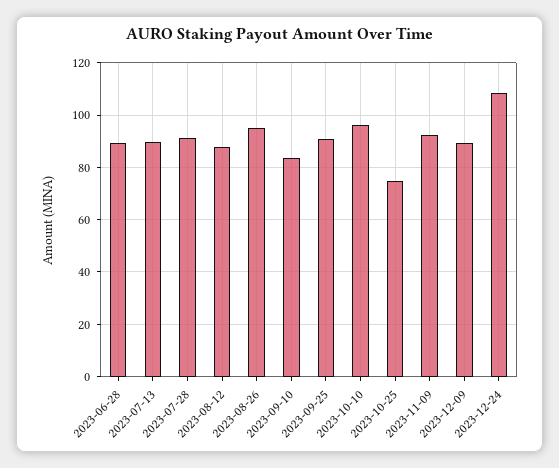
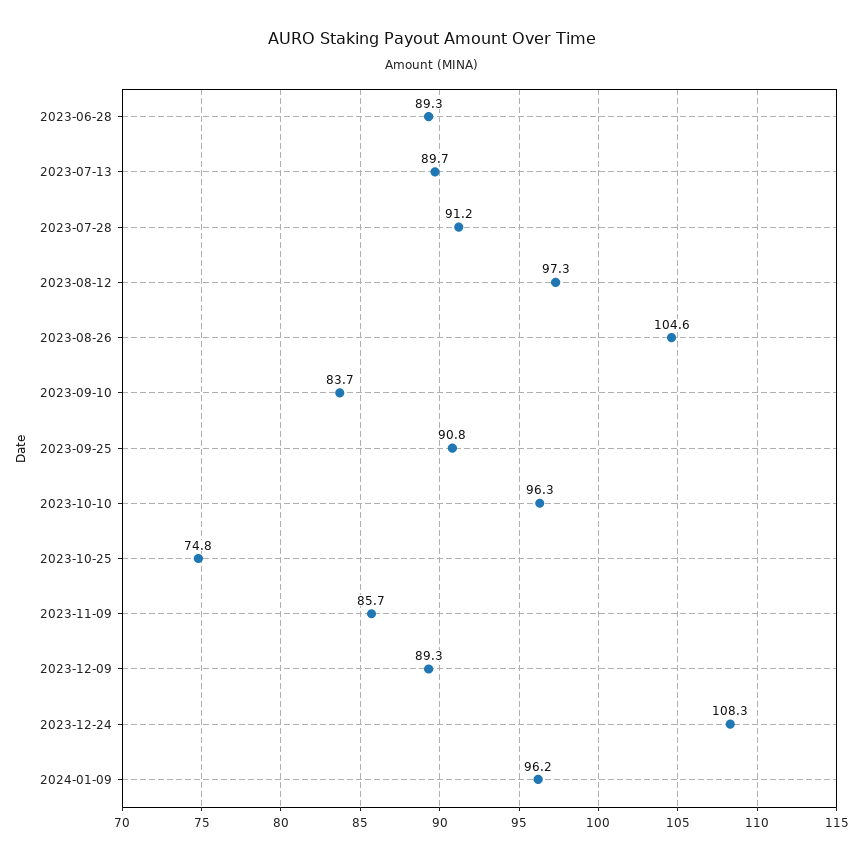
2023-08-12: 87.5 -> 97.3
2023-08-26: 95 -> 104.6
2023-11-09: 92.5 -> 85.7
2024-01-09: none -> 96.2

